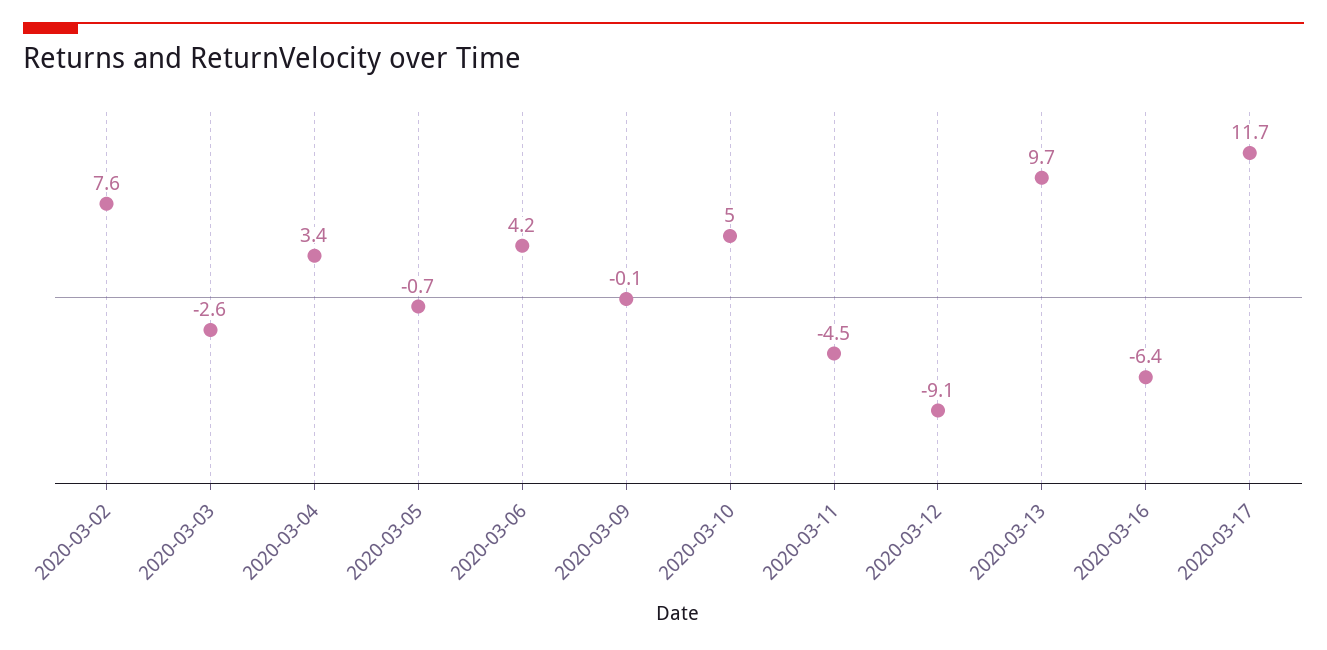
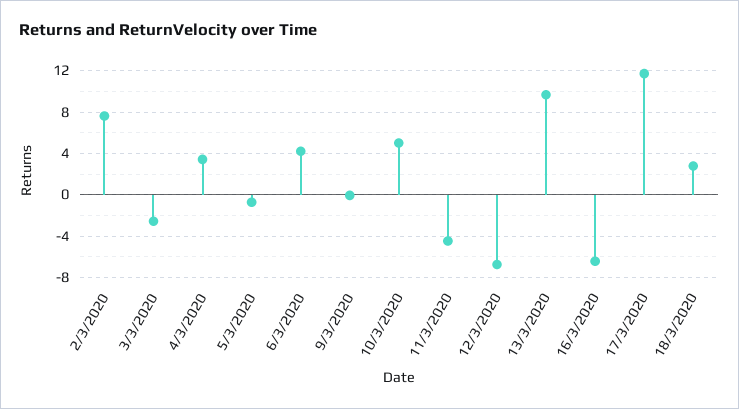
2020-03-12: -9.1 -> -7
18/3/2020: none -> 3

